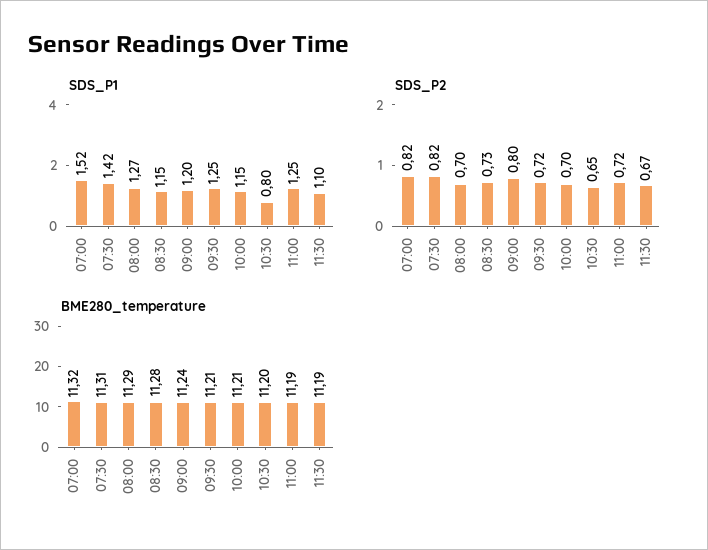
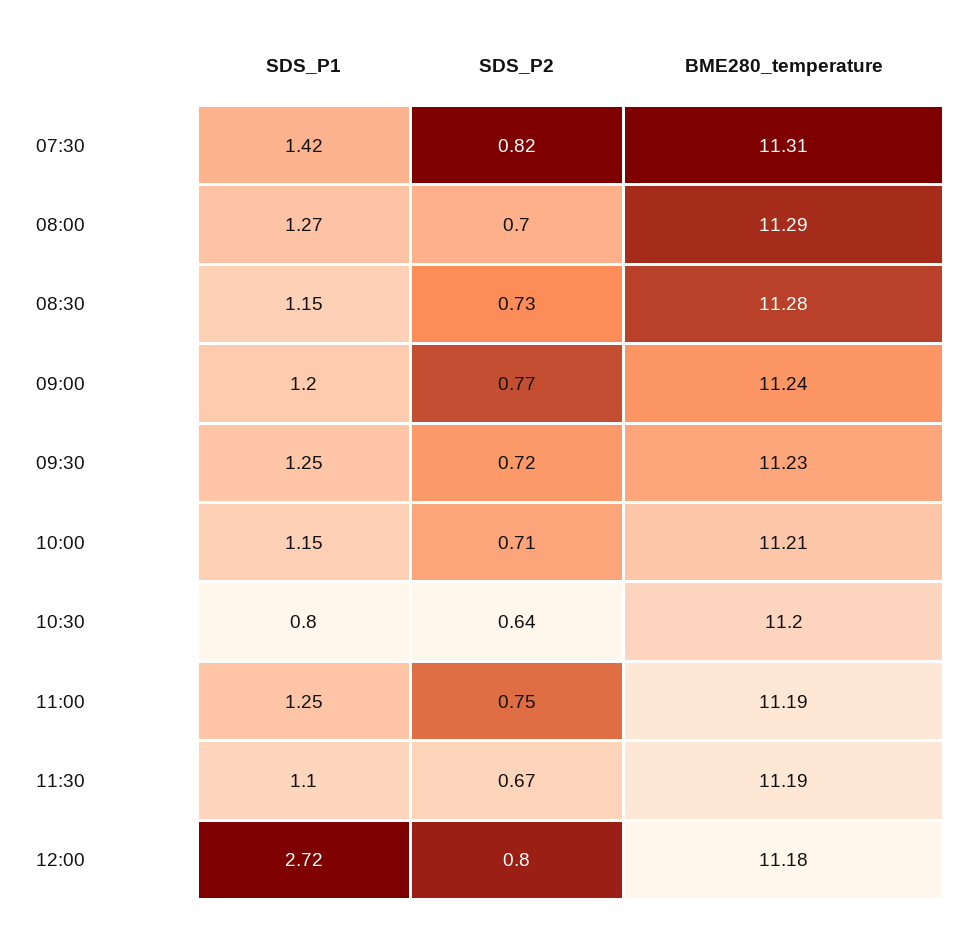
SDS_P1, 07:00: 1.52 -> none
SDS_P2, 07:00: 0.82 -> none
SDS_P2, 09:00: 0.8 -> 0.77
SDS_P2, 10:00: 0.7 -> 0.71
SDS_P2, 10:30: 0.65 -> 0.64
SDS_P2, 11:00: 0.72 -> 0.75
BME280_temperature, 07:00: 11.32 -> none
BME280_temperature, 09:30: 11.21 -> 11.23
SDS_P1, 12:00: none -> 2.72
SDS_P2, 12:00: none -> 0.8
BME280_temperature, 12:00: none -> 11.18

